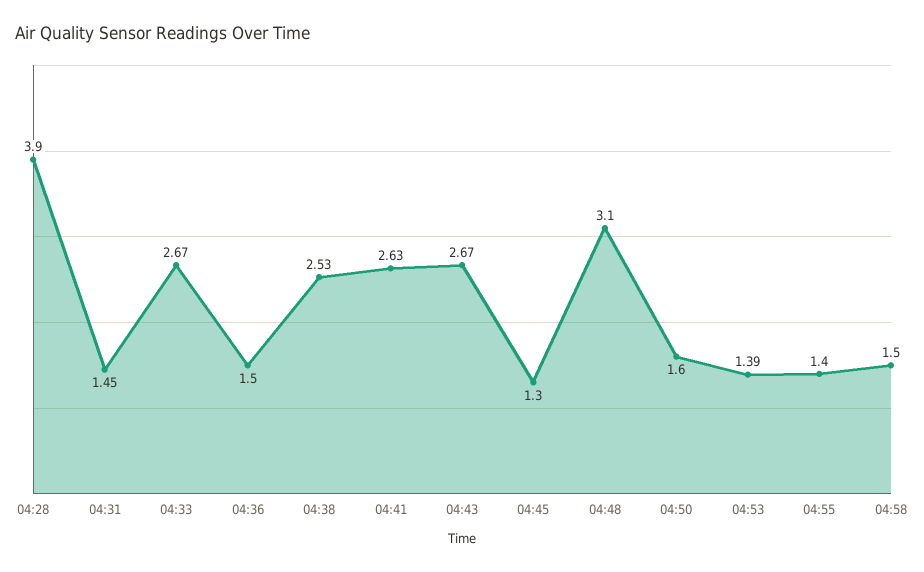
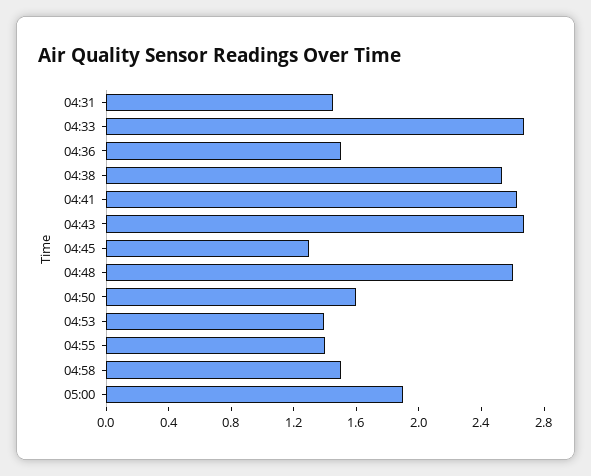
04:28: 3.9 -> none
04:48: 3.1 -> 2.6
05:00: none -> 1.9

